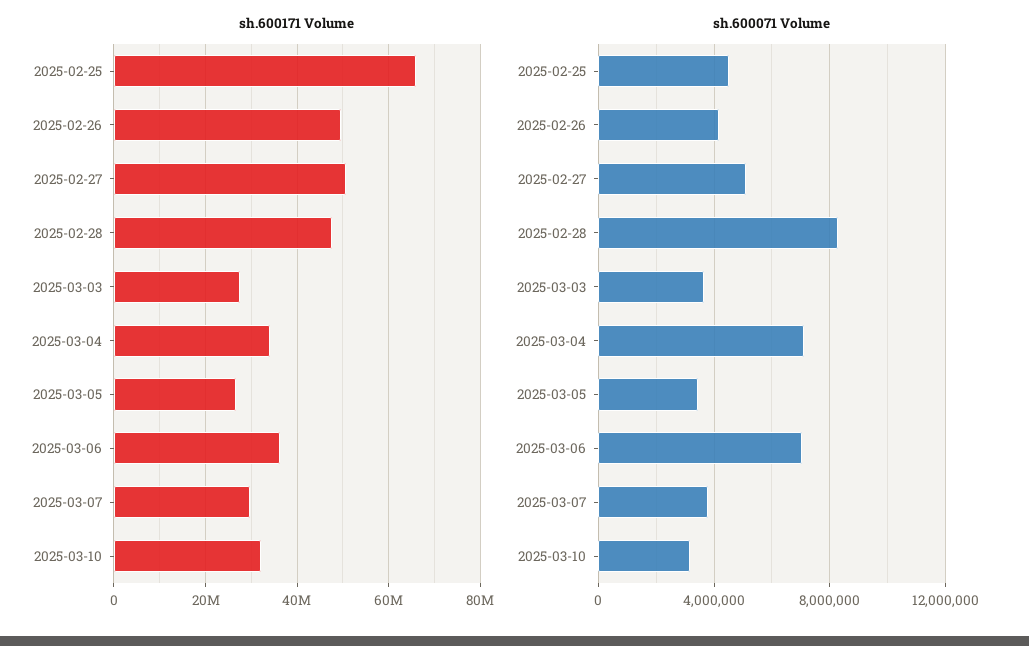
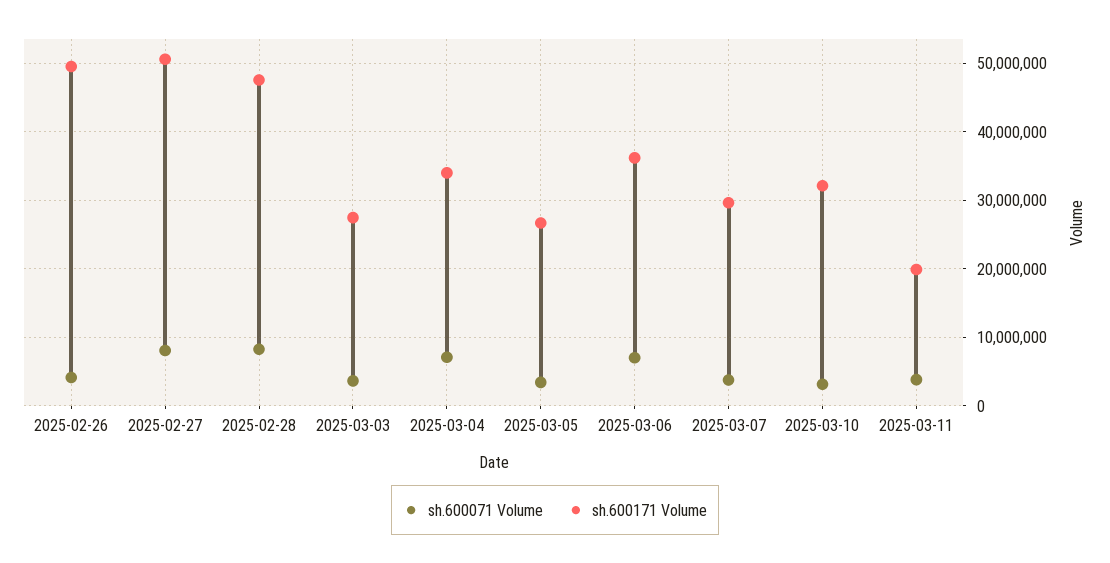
sh.600171 Volume, 2025-02-25: 66000000 -> none
sh.600071 Volume, 2025-02-25: 4500000 -> none
sh.600071 Volume, 2025-02-27: 5000000 -> 8000000
sh.600071 Volume, 2025-03-11: none -> 4000000
sh.600171 Volume, 2025-03-11: none -> 20000000

